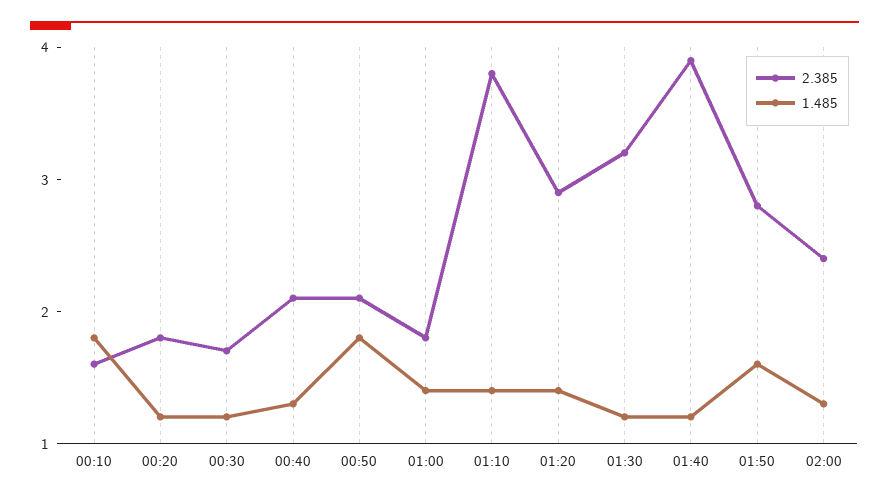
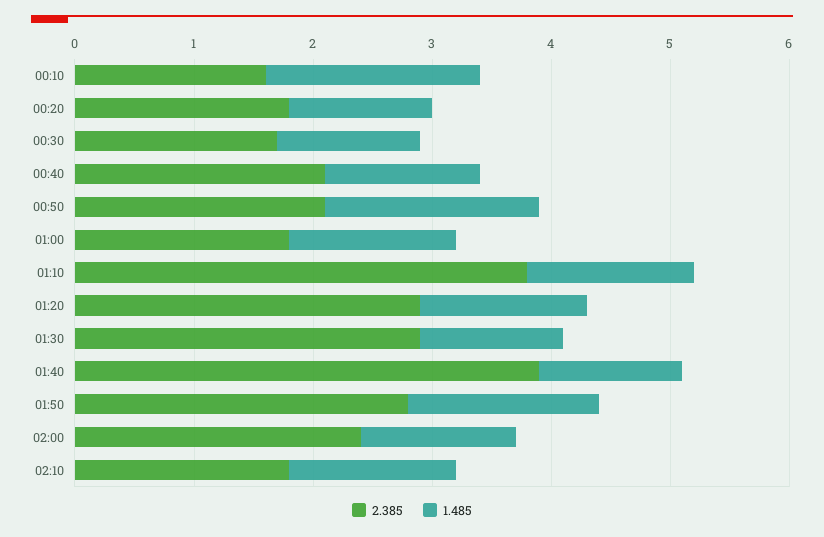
2.385, 01:30: 3.2 -> 2.9
2.385, 02:10: none -> 1.8
1.485, 02:10: none -> 1.4

